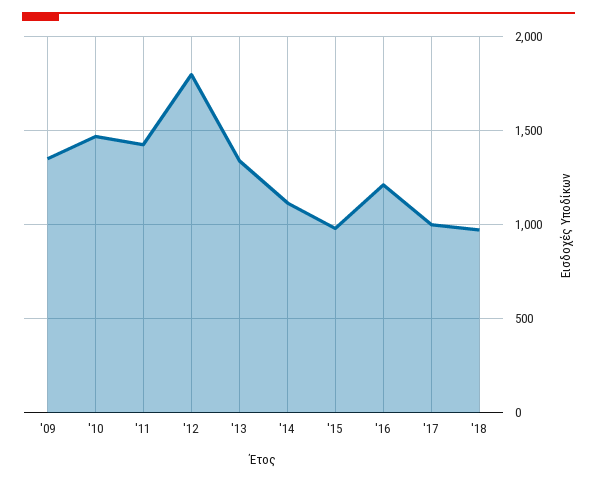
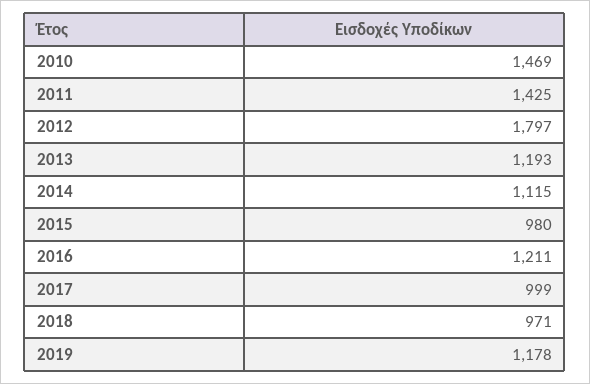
'09: 1350 -> none
'13: 1350 -> 1193
2019: none -> 1178

